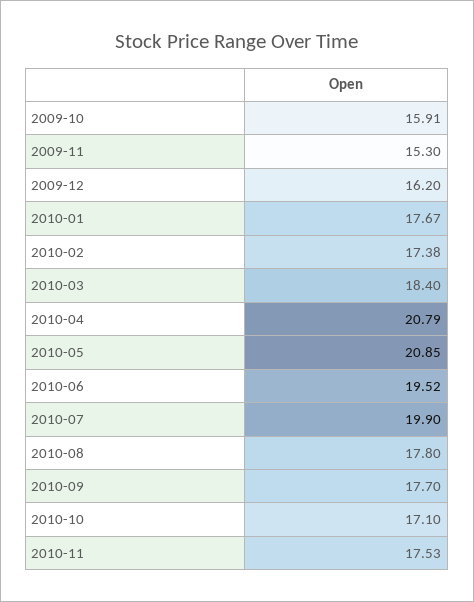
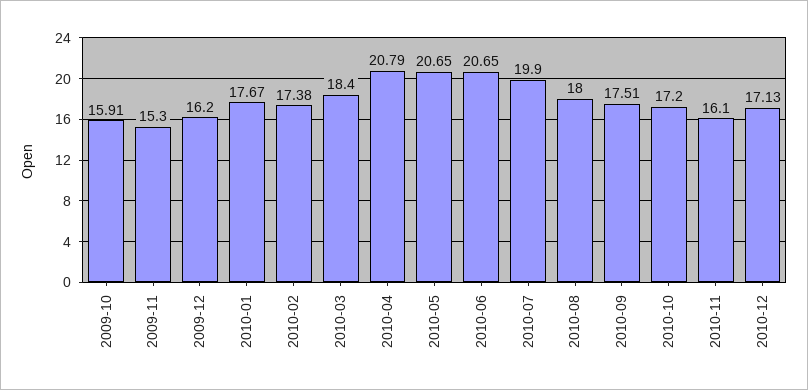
2010-05: 20.85 -> 20.65
2010-06: 19.52 -> 20.65
2010-08: 17.8 -> 18
2010-09: 17.7 -> 17.51
2010-10: 17.1 -> 17.2
2010-11: 17.53 -> 16.1
2010-12: none -> 17.13

